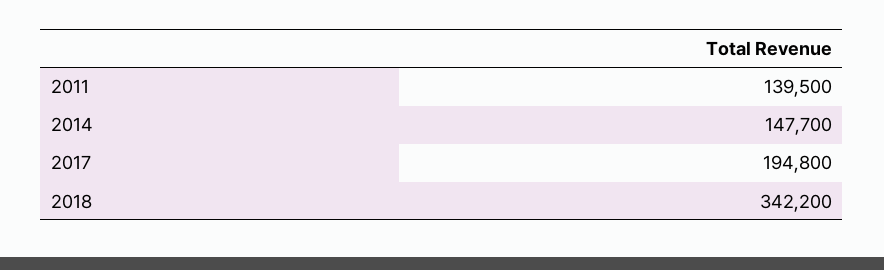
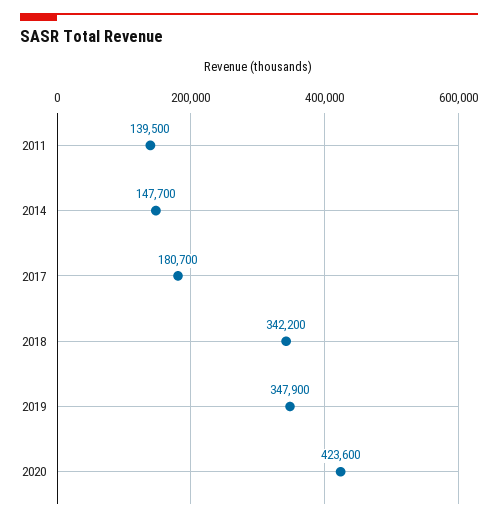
2017: 194800 -> 180700
2019: none -> 347900
2020: none -> 423600

